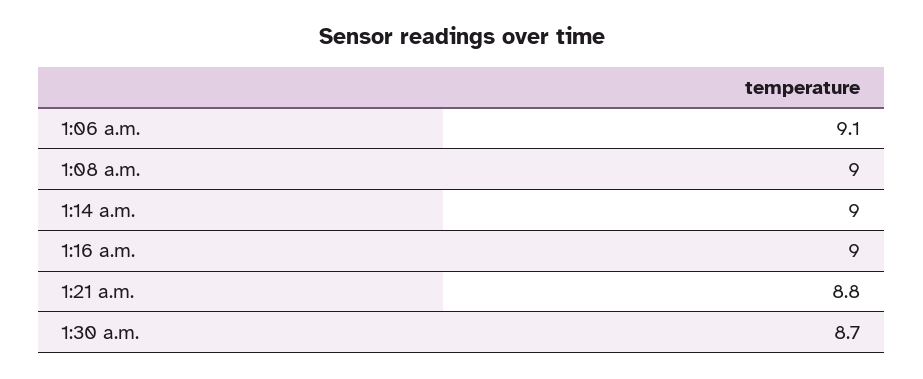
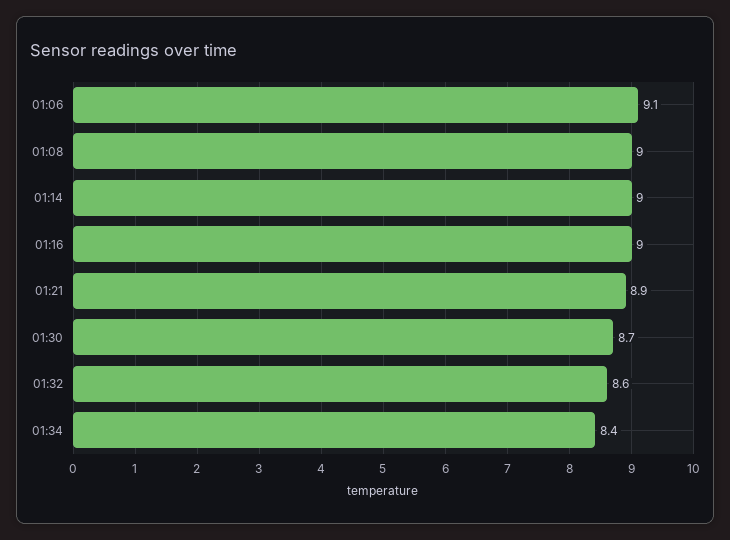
1:21 a.m.: 8.8 -> 8.9
01:32: none -> 8.6
01:34: none -> 8.4

